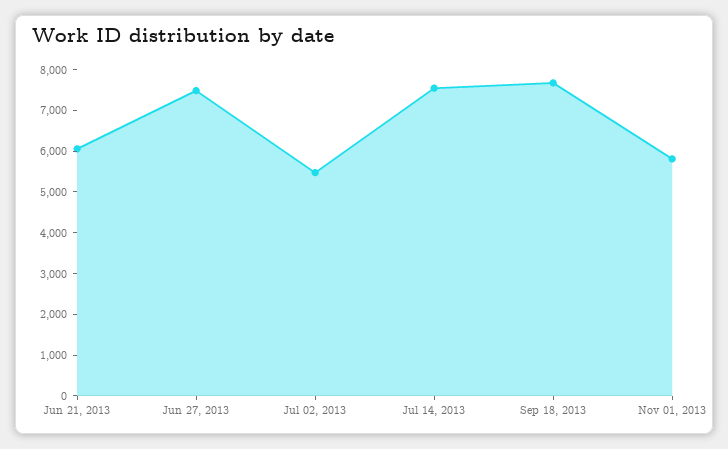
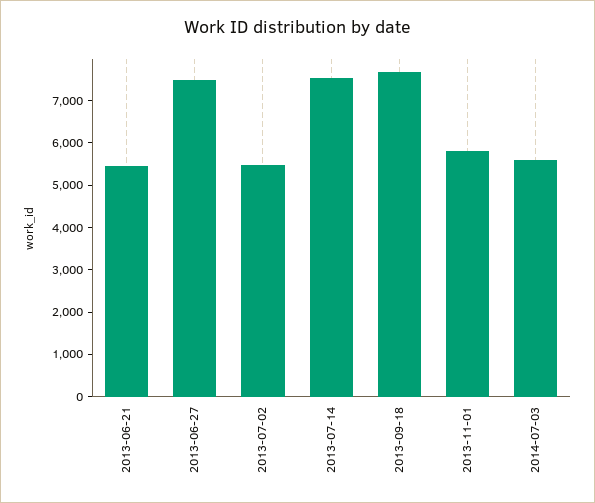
Jun 21, 2013: 6000 -> 5400
2014-07-03: none -> 5600

